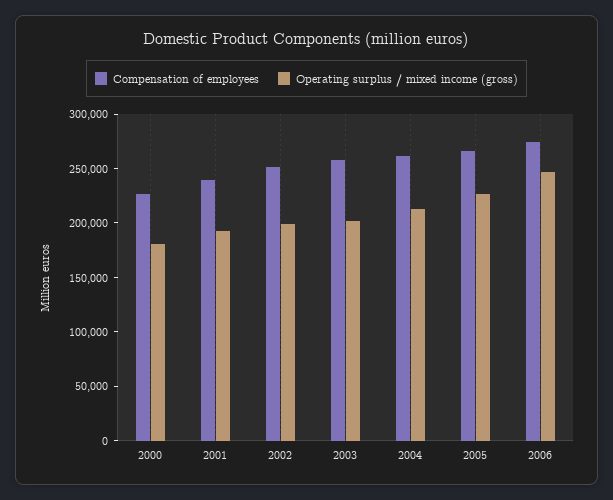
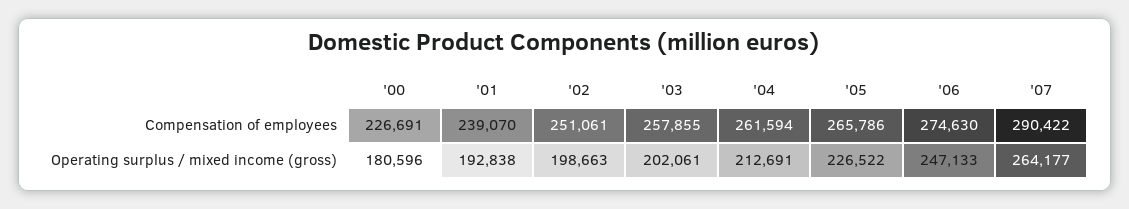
Compensation of employees, '07: none -> 290422
Operating surplus / mixed income (gross), '07: none -> 264177

